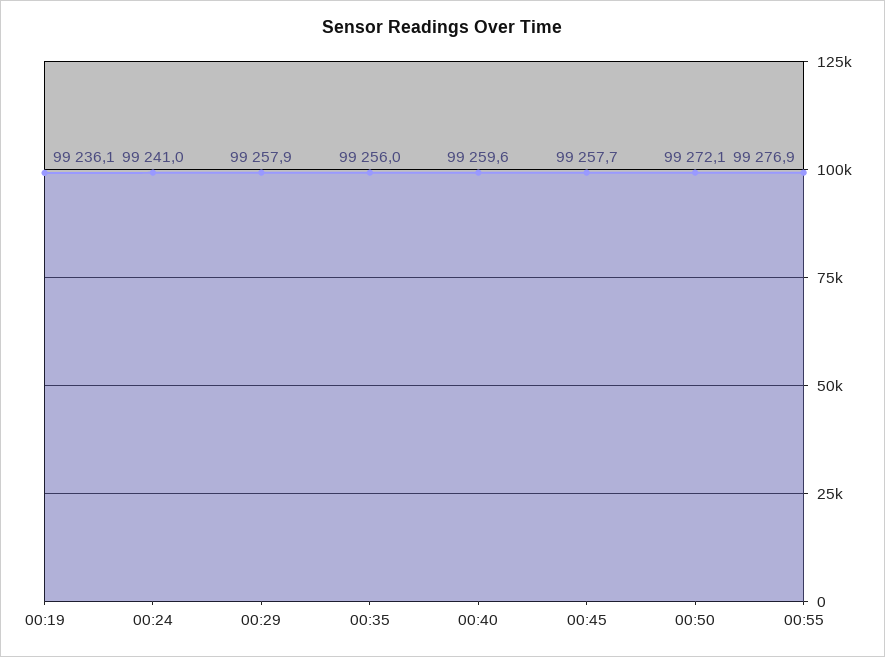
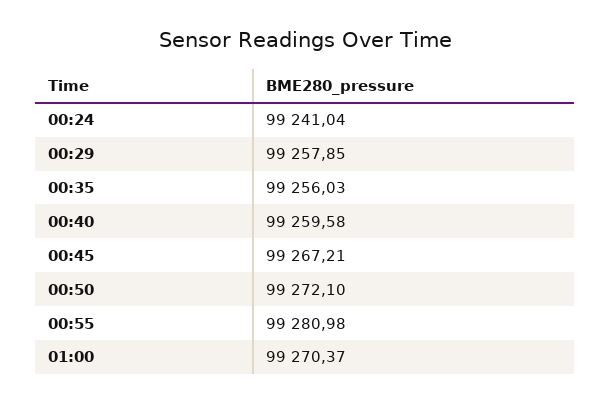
00:19: 99236.1 -> none
00:45: 99257.7 -> 99267.21
00:55: 99276.9 -> 99280.98
01:00: none -> 99270.37

